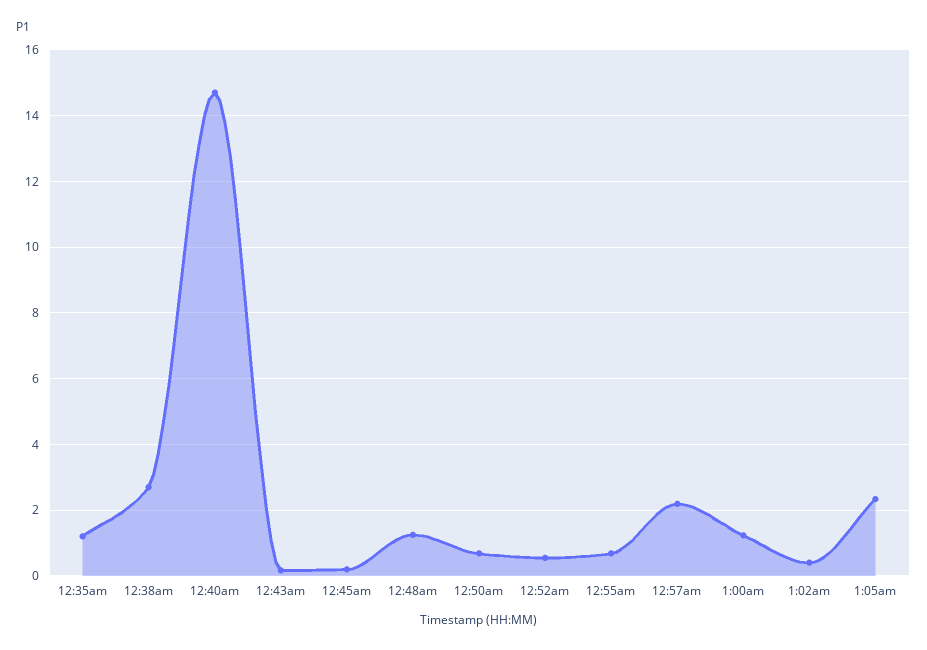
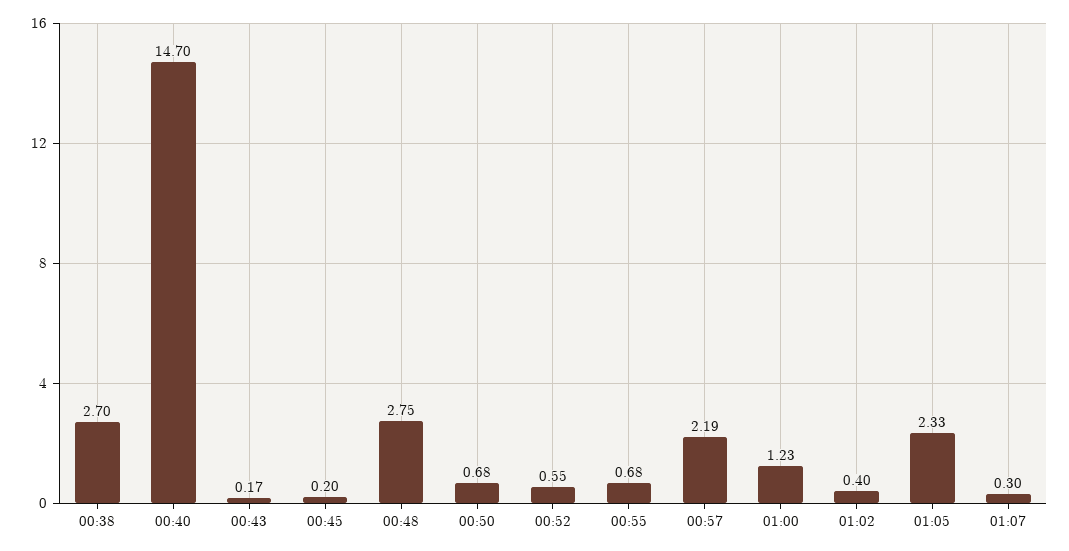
12:35am: 1.2 -> none
12:48am: 1.2 -> 2.75
01:07: none -> 0.3

